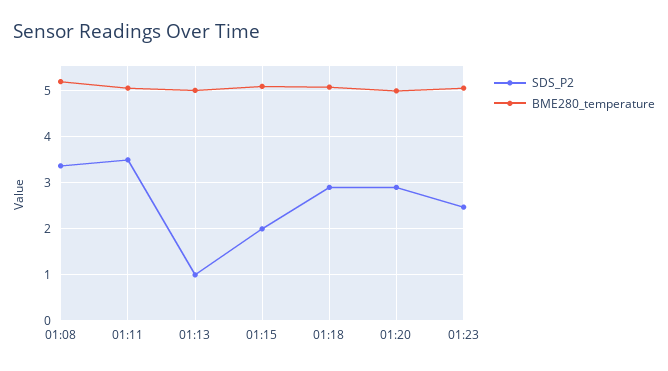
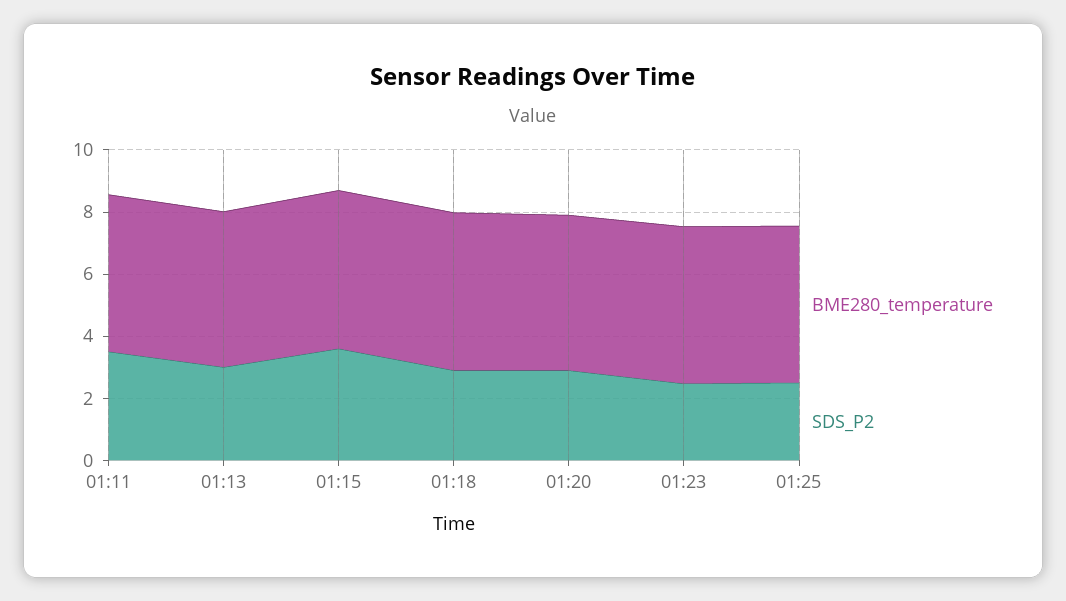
SDS_P2, 01:08: 3.4 -> none
BME280_temperature, 01:08: 5.2 -> none
SDS_P2, 01:13: 1 -> 3
SDS_P2, 01:15: 2 -> 3.5
BME280_temperature, 01:25: none -> 5
SDS_P2, 01:25: none -> 2.5

